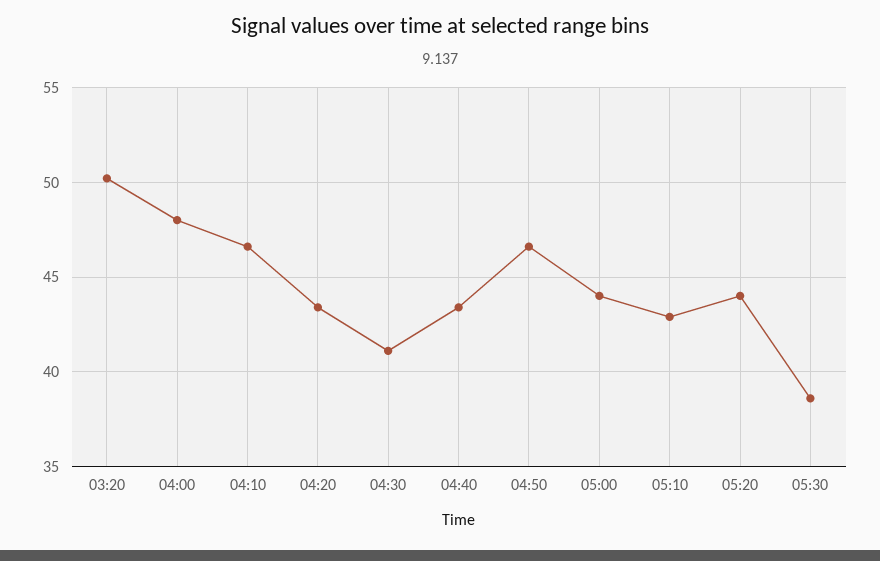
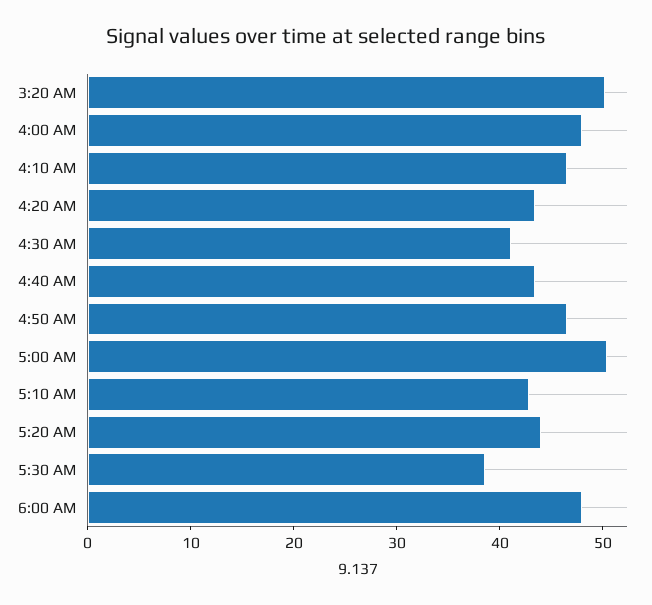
05:00: 44 -> 50
6:00 AM: none -> 48

